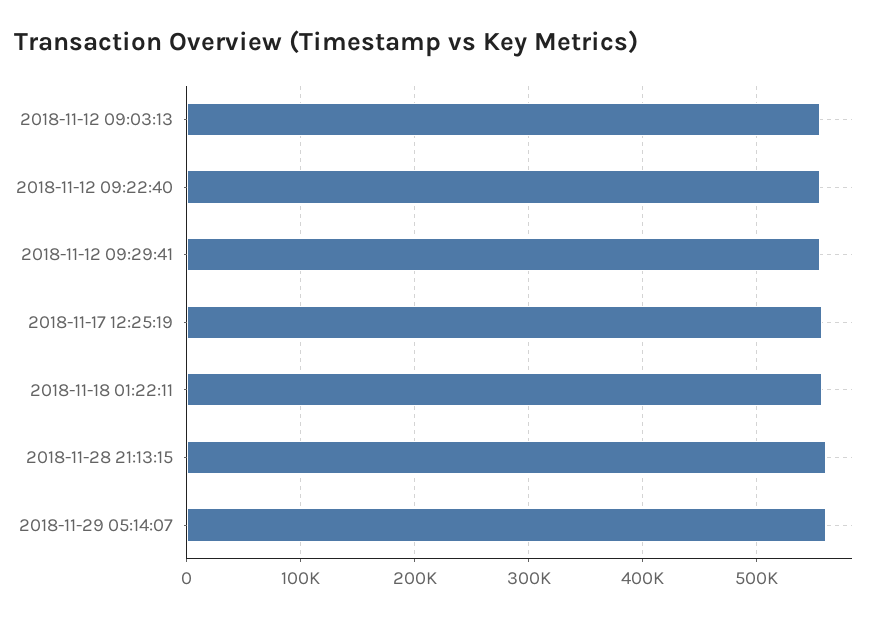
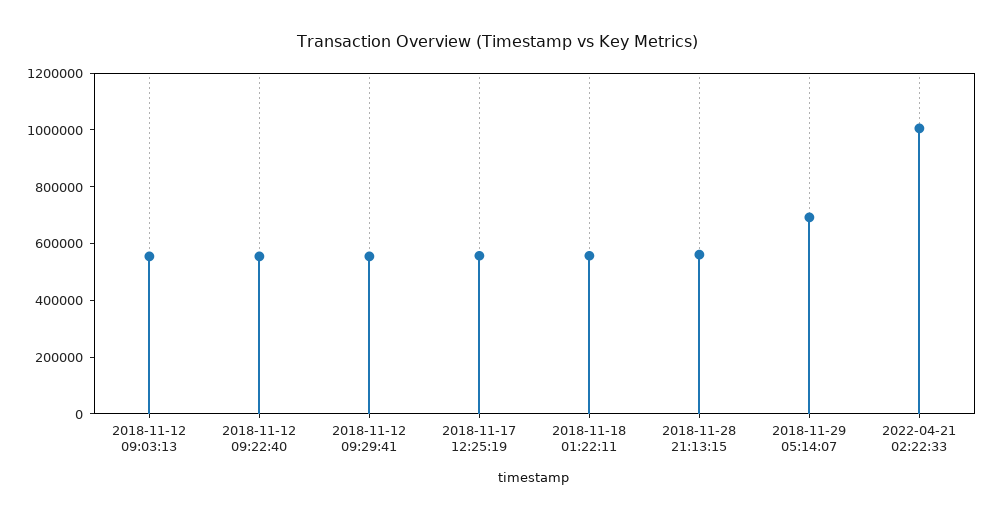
2018-11-29 05:14:07: 560000 -> 700000
2022-04-21 02:22:33: none -> 1000000

